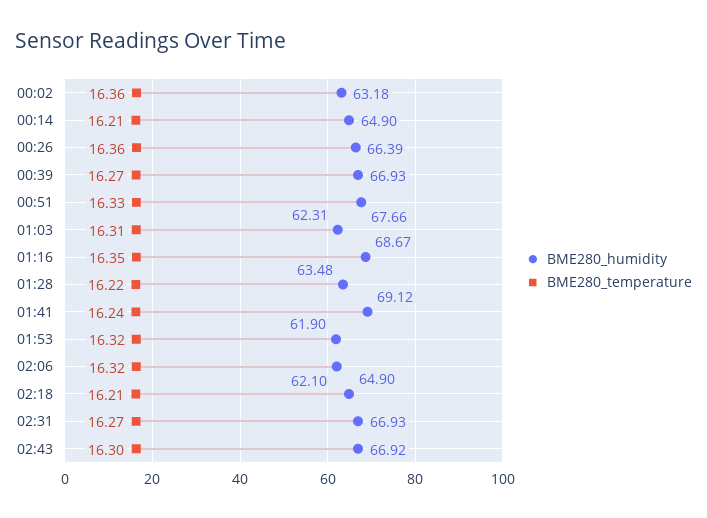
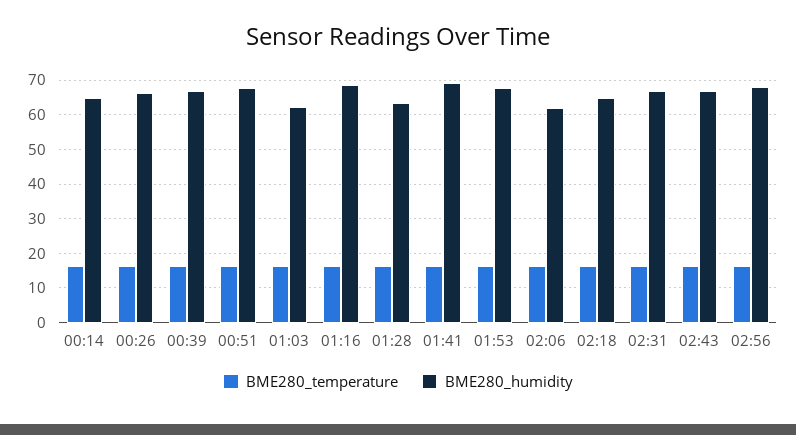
BME280_humidity, 00:02: 63.18 -> none
BME280_temperature, 00:02: 16.36 -> none
BME280_humidity, 01:53: 61.9 -> 68
BME280_temperature, 02:56: none -> 16
BME280_humidity, 02:56: none -> 68

